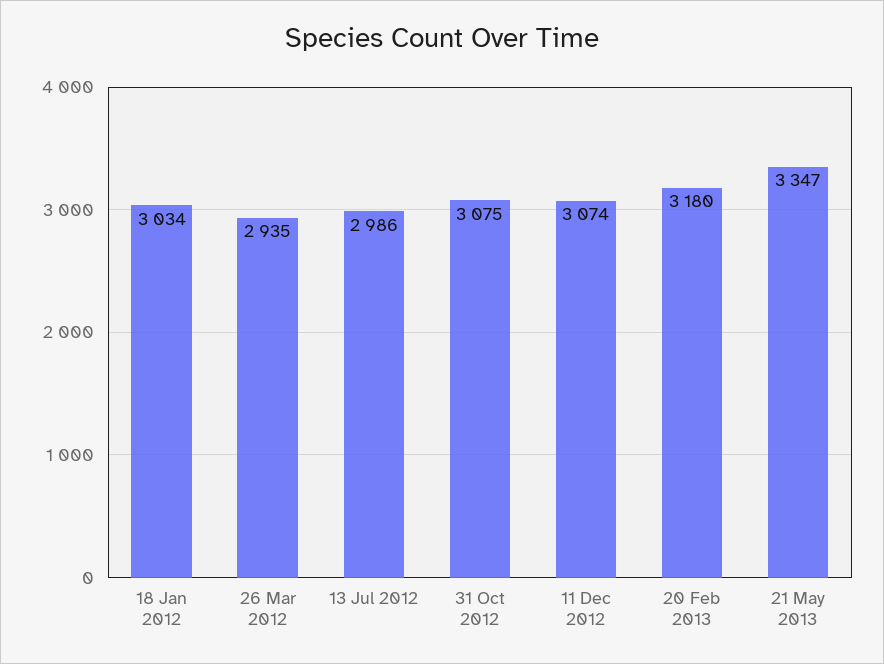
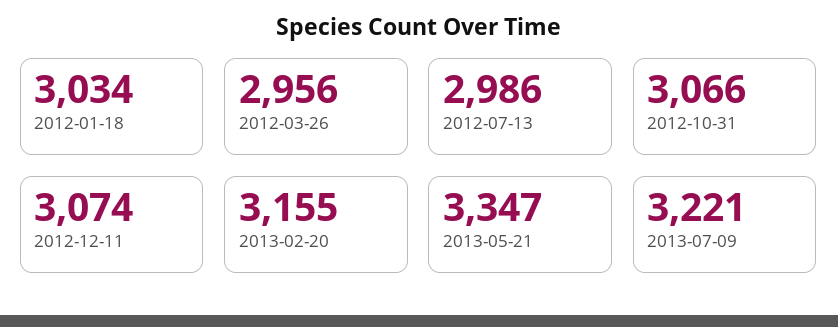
26 Mar 2012: 2935 -> 2956
31 Oct 2012: 3075 -> 3066
20 Feb 2013: 3180 -> 3155
2013-07-09: none -> 3221

